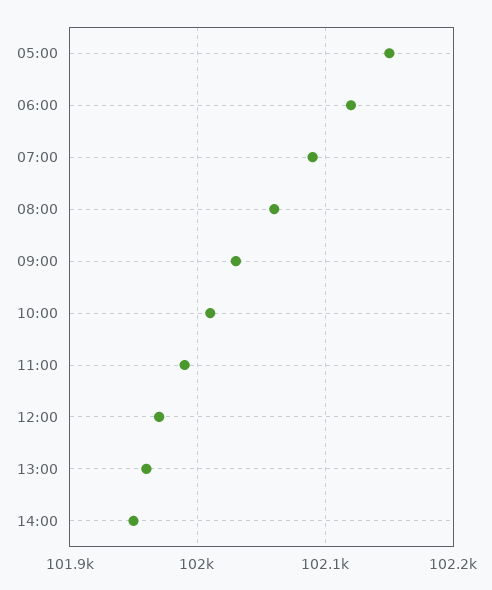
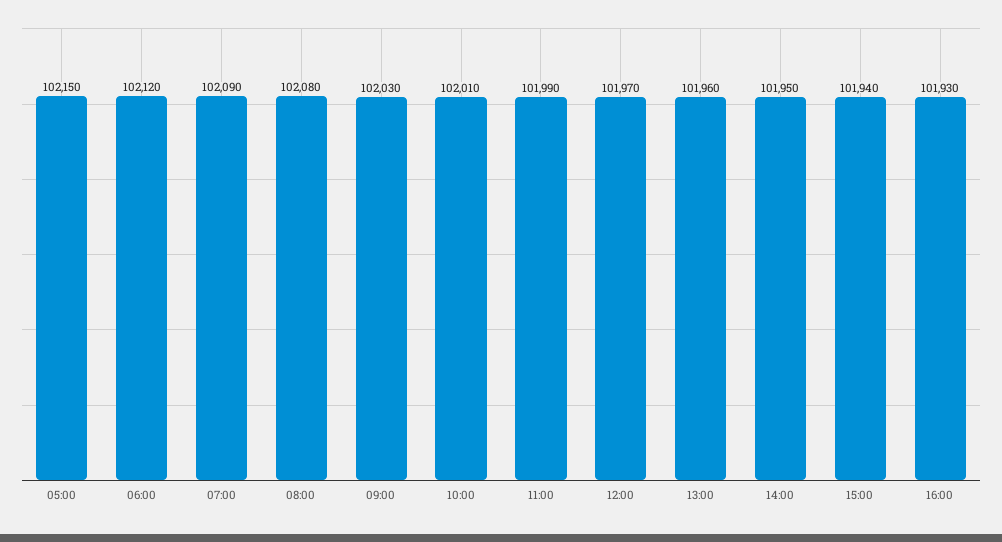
08:00: 102060 -> 102080
15:00: none -> 101940
16:00: none -> 101930

